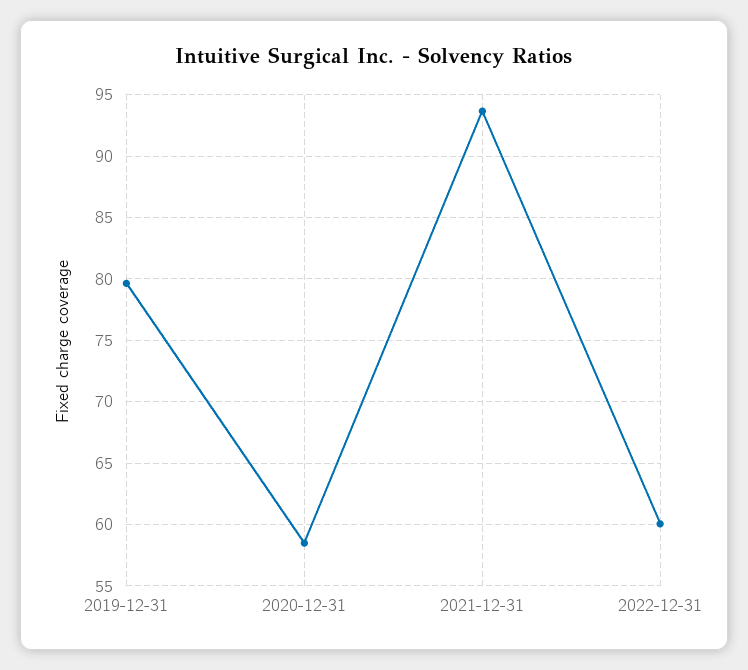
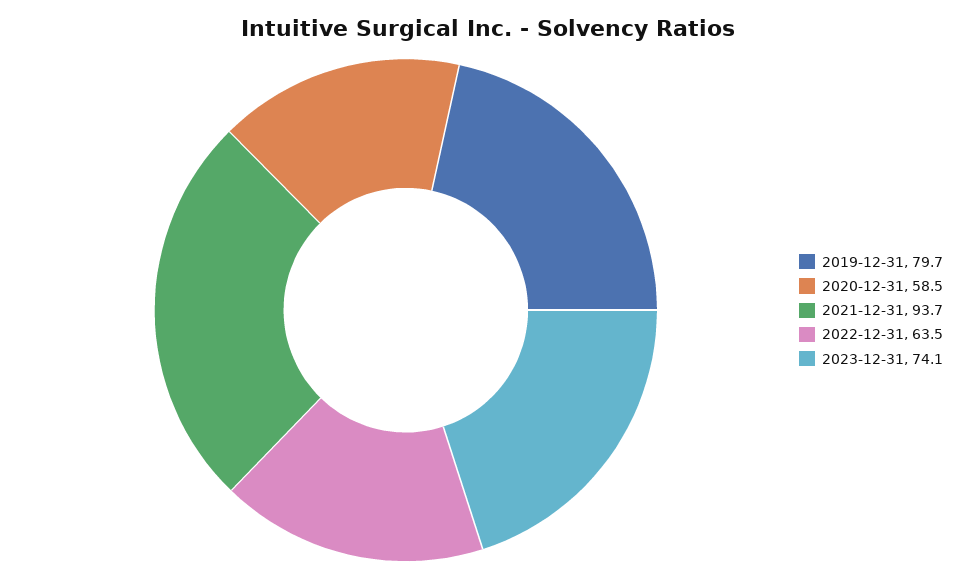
2022-12-31: 60 -> 63.5
2023-12-31: none -> 74.1

